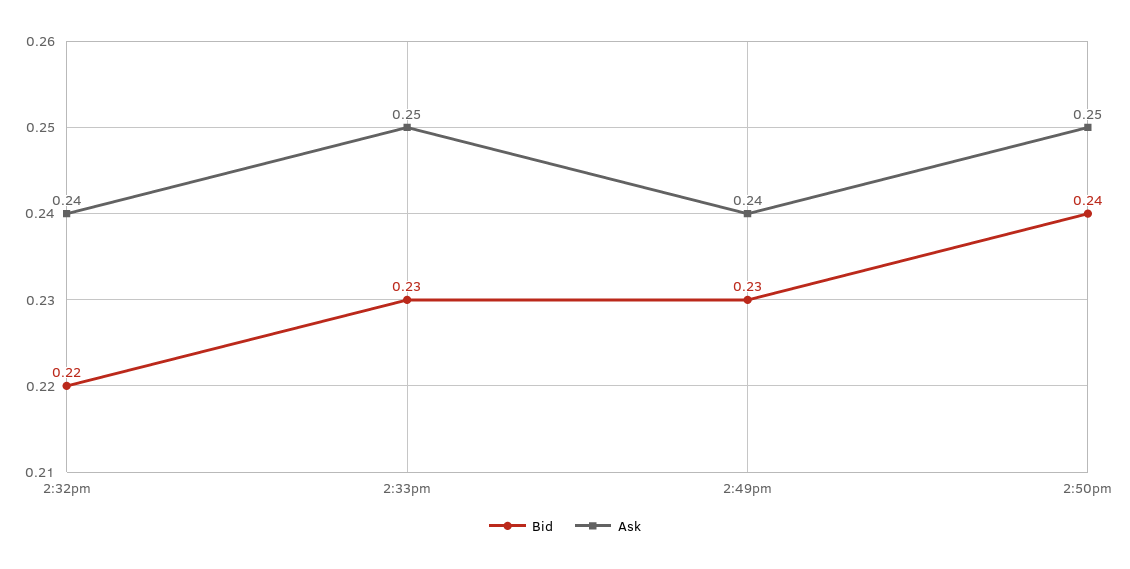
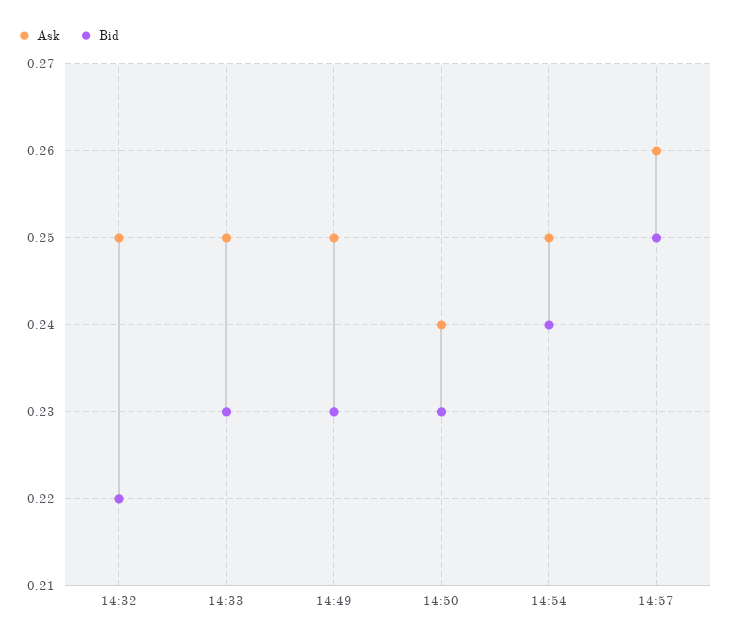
Ask, 2:32pm: 0.24 -> 0.25
Ask, 2:49pm: 0.24 -> 0.25
Bid, 2:50pm: 0.24 -> 0.23
Ask, 2:50pm: 0.25 -> 0.24
Ask, 14:54: none -> 0.25
Bid, 14:54: none -> 0.24
Ask, 14:57: none -> 0.26
Bid, 14:57: none -> 0.25

